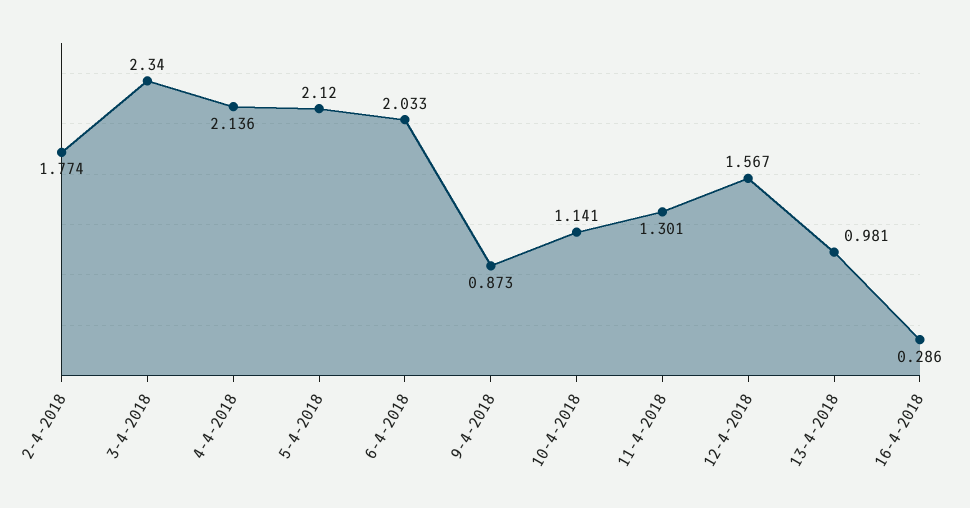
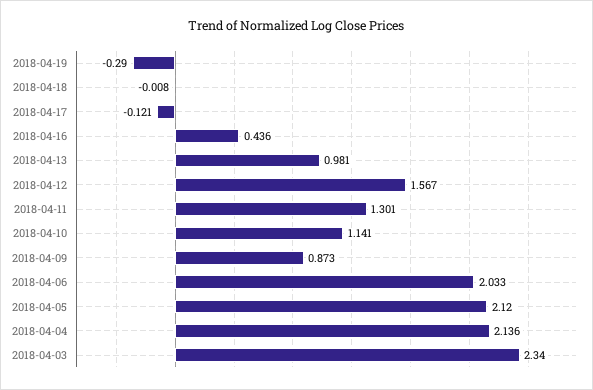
2-4-2018: 1.774 -> none
16-4-2018: 0.286 -> 0.436
2018-04-19: none -> -0.29
2018-04-18: none -> -0.008
2018-04-17: none -> -0.121

